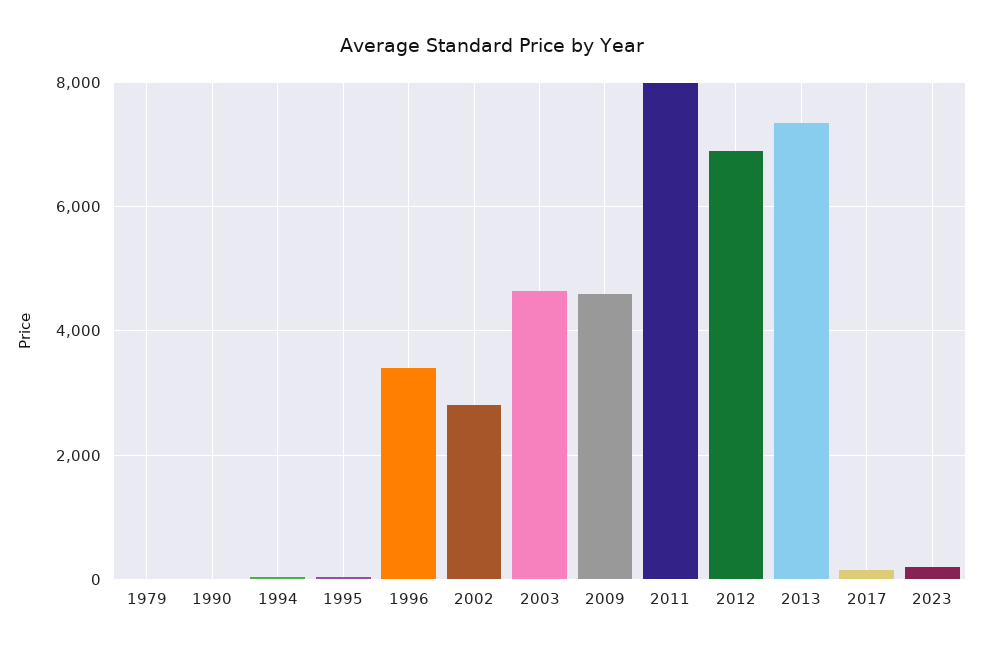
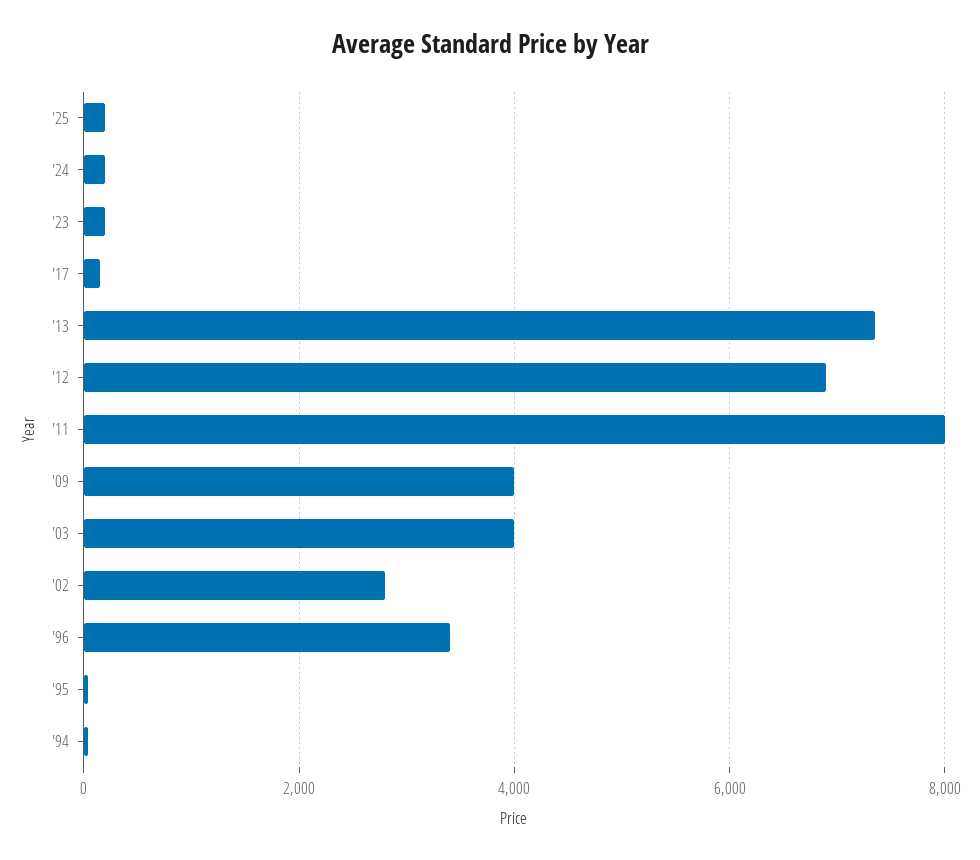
1979: 0 -> none
1990: 0 -> none
2003: 4600 -> 4000
2009: 4600 -> 4000
'25: none -> 200
'24: none -> 200

